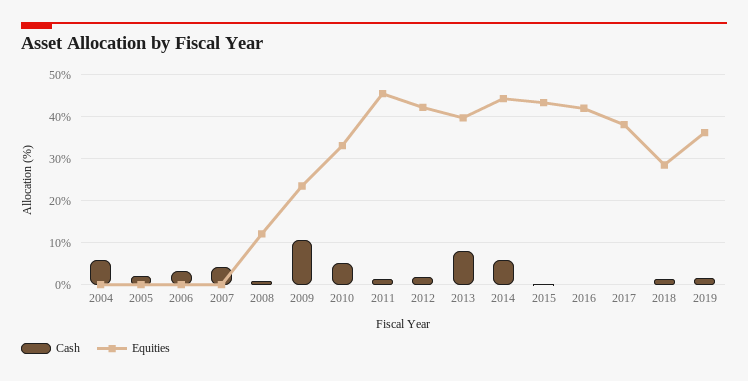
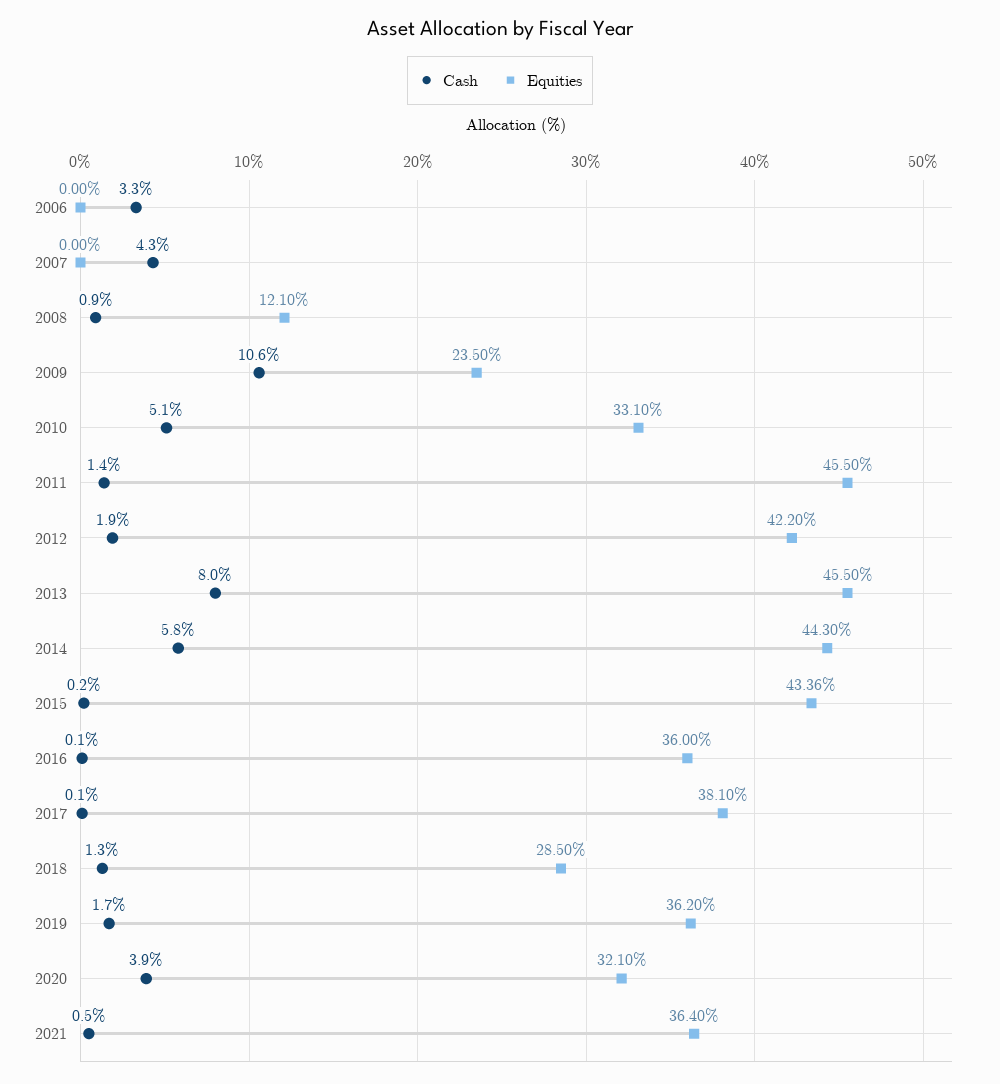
Cash, 2004: 6 -> none
Equities, 2004: 0 -> none
Cash, 2005: 2 -> none
Equities, 2005: 0 -> none
Equities, 2013: 40 -> 45.5
Equities, 2016: 42 -> 36
Cash, 2020: none -> 3.9
Equities, 2020: none -> 32.1
Cash, 2021: none -> 0.5
Equities, 2021: none -> 36.4

